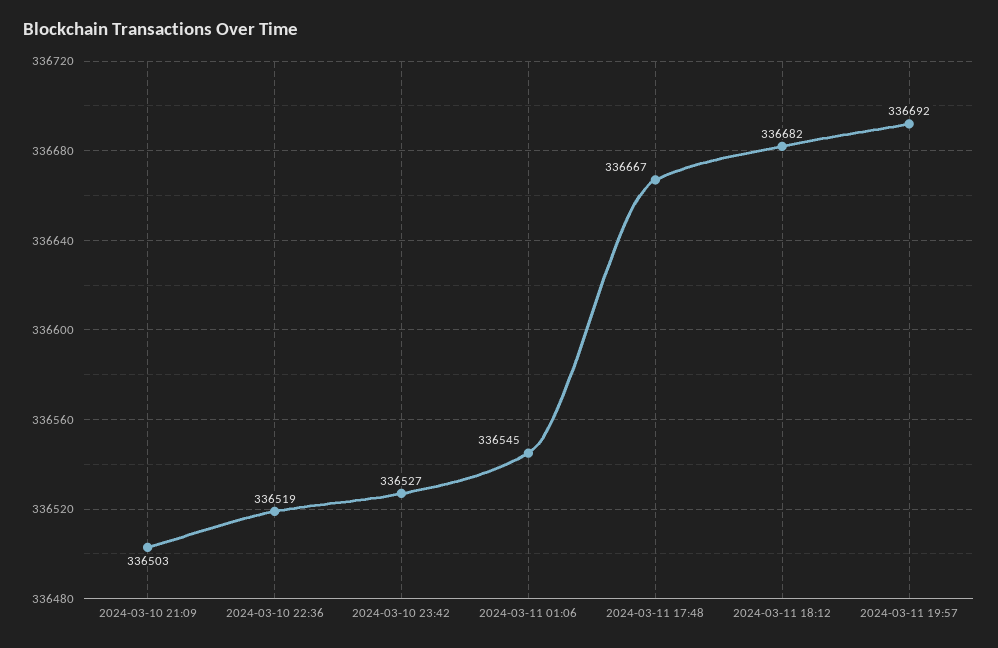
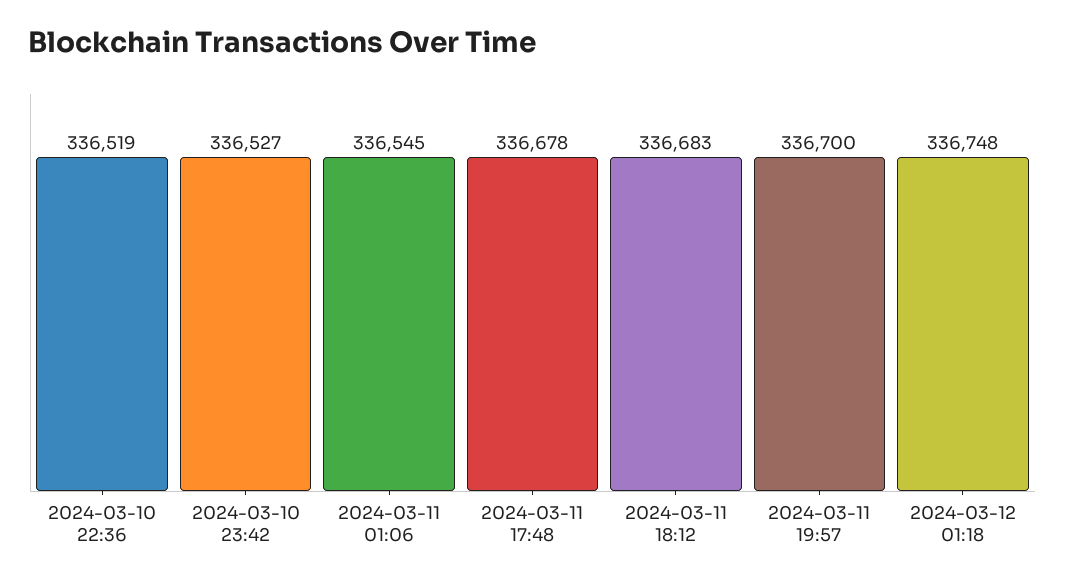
2024-03-10 21:09: 336503 -> none
2024-03-11 17:48: 336667 -> 336678
2024-03-11 18:12: 336682 -> 336683
2024-03-11 19:57: 336692 -> 336700
2024-03-12 01:18: none -> 336748

